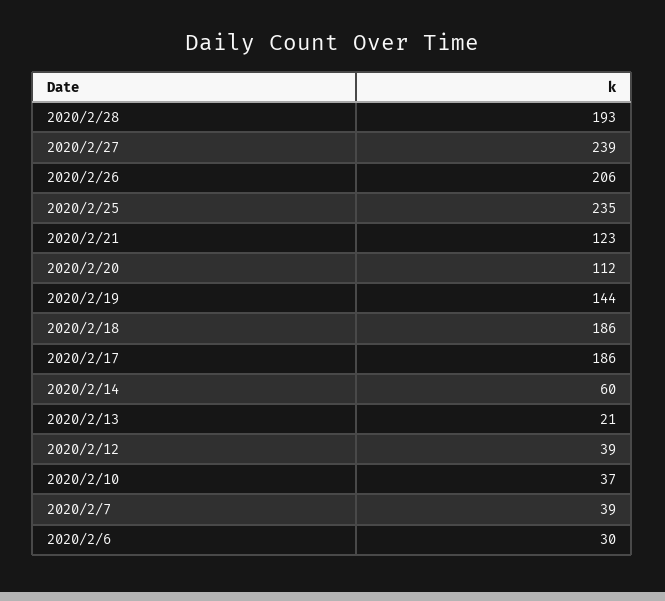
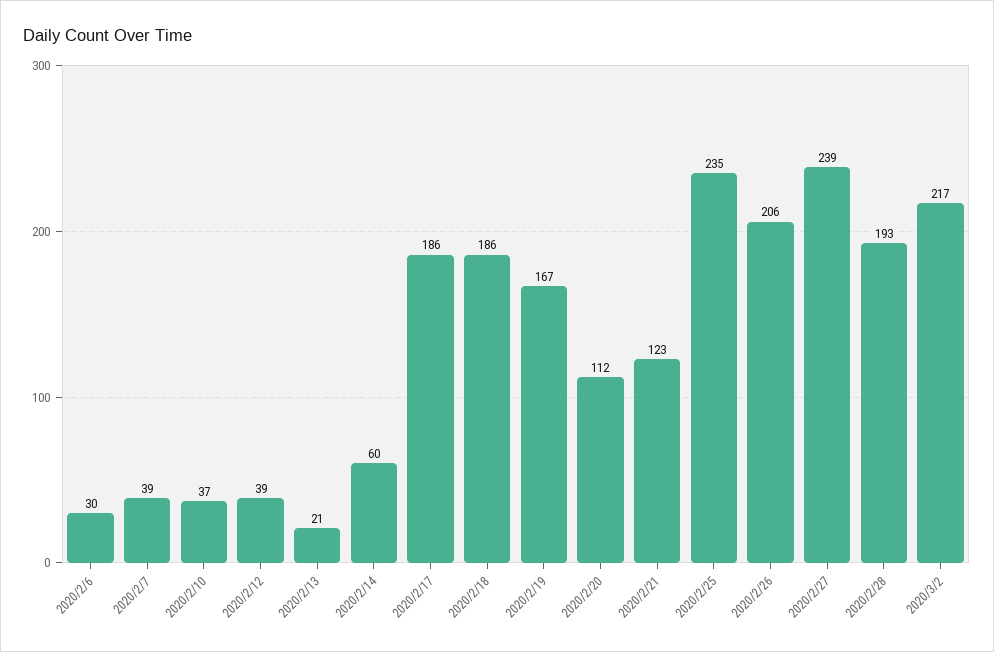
2020/2/19: 144 -> 167
2020/3/2: none -> 217

